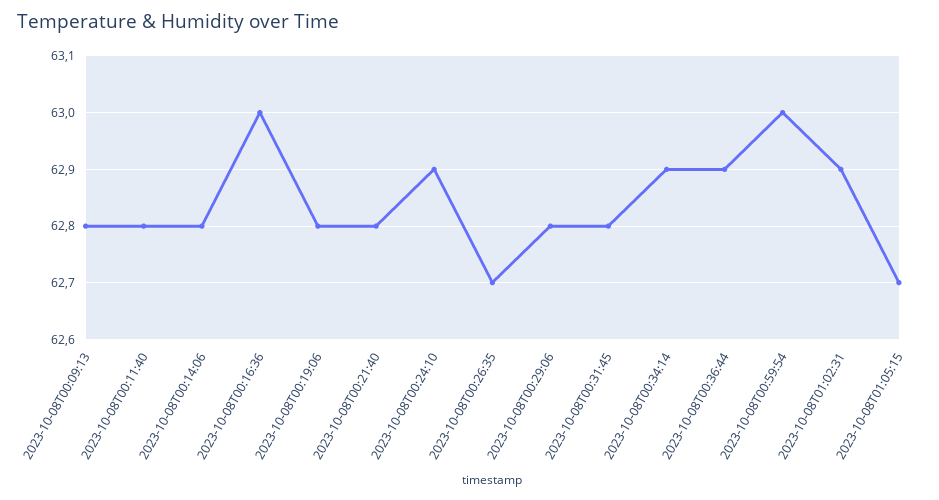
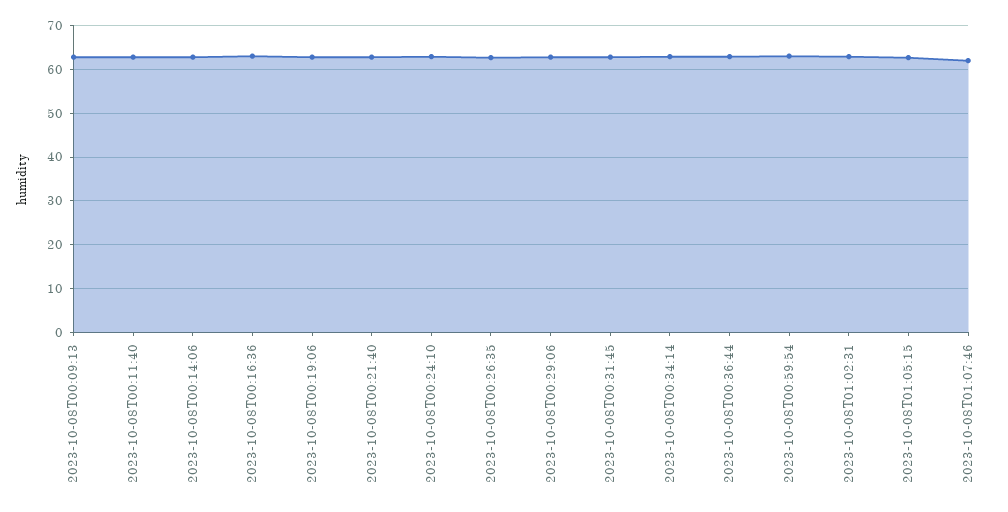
2023-10-08T01:07:46: none -> 62

